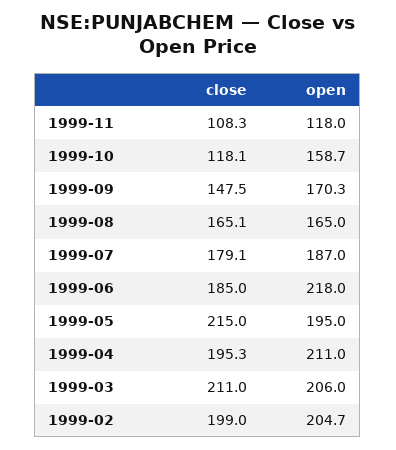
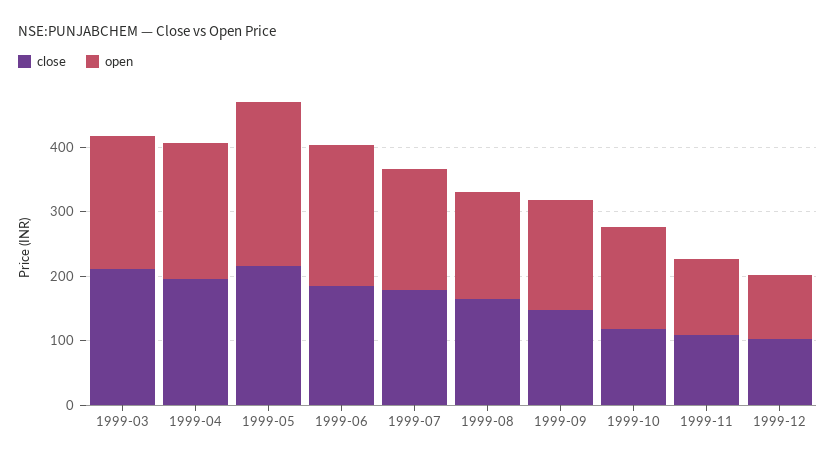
open, 1999-05: 195 -> 260
close, 1999-02: 199 -> none
open, 1999-02: 204.7 -> none
close, 1999-12: none -> 100
open, 1999-12: none -> 100

